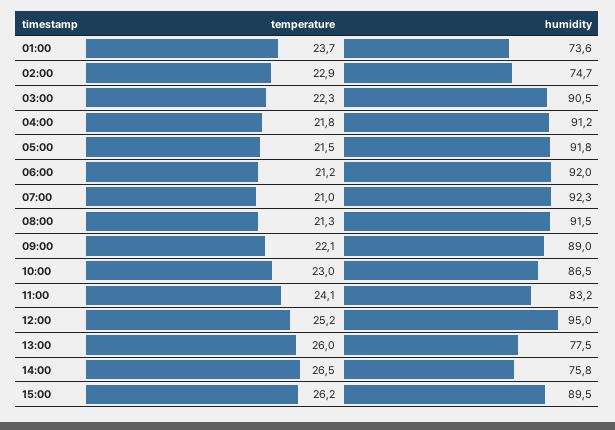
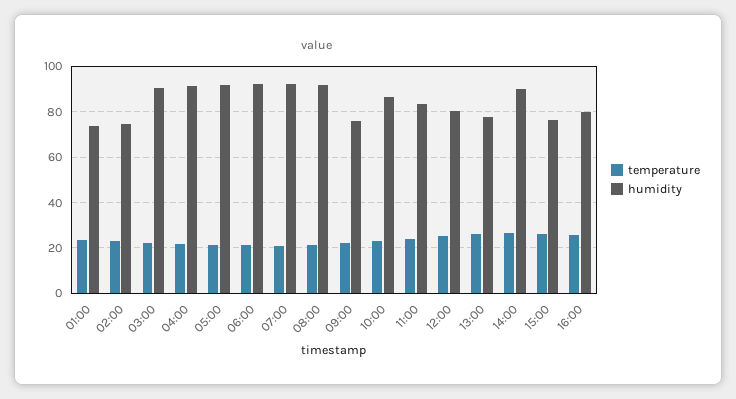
humidity, 09:00: 89 -> 75
humidity, 12:00: 95 -> 80
humidity, 14:00: 75.8 -> 90
humidity, 15:00: 89.5 -> 75
temperature, 16:00: none -> 25
humidity, 16:00: none -> 80

